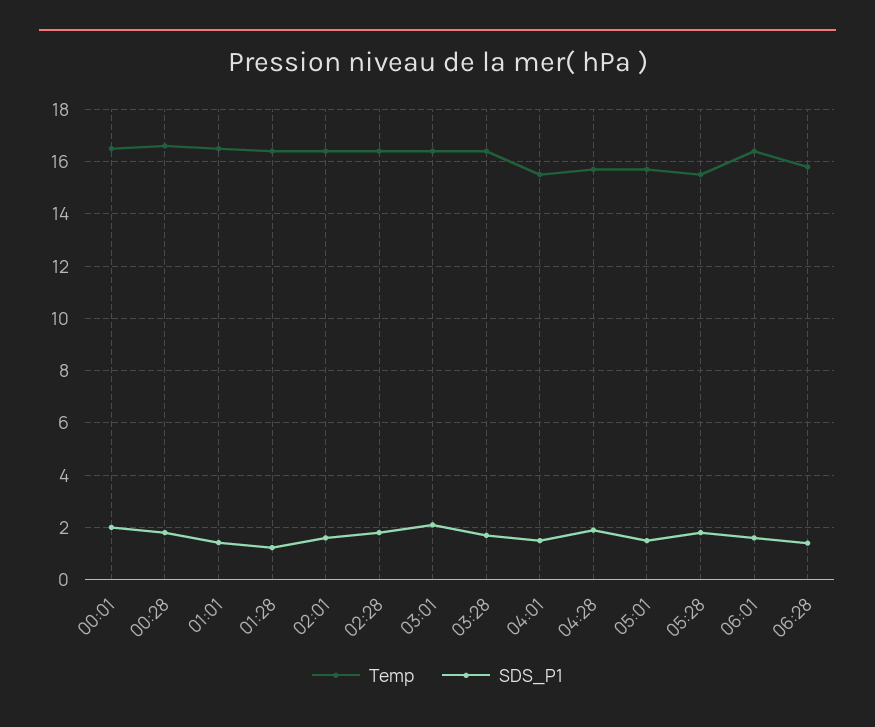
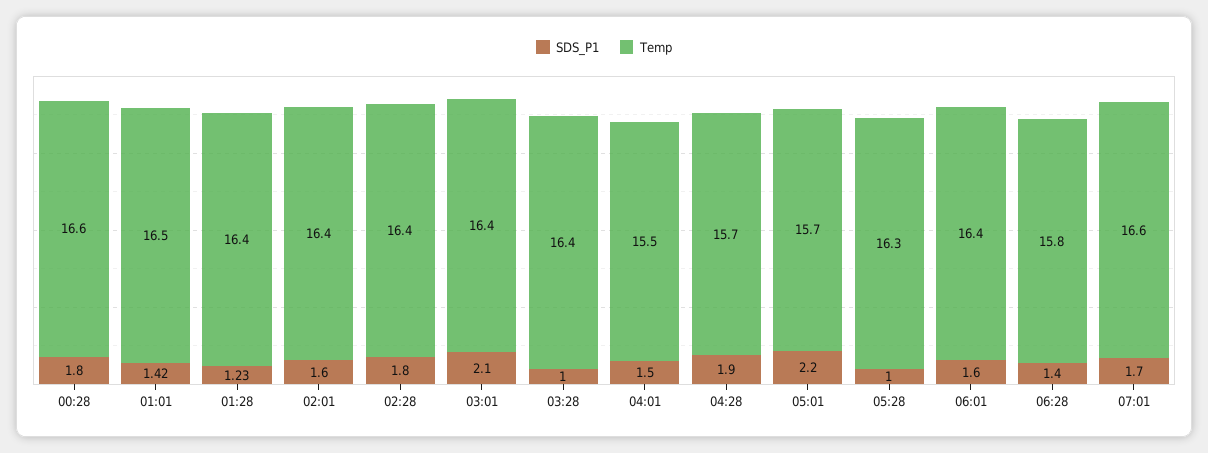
Temp, 00:01: 16.5 -> none
SDS_P1, 00:01: 2 -> none
SDS_P1, 03:28: 1.75 -> 1
SDS_P1, 05:01: 1.5 -> 2.2
Temp, 05:28: 15.5 -> 16.3
SDS_P1, 05:28: 1.75 -> 1
SDS_P1, 07:01: none -> 1.7
Temp, 07:01: none -> 16.6

